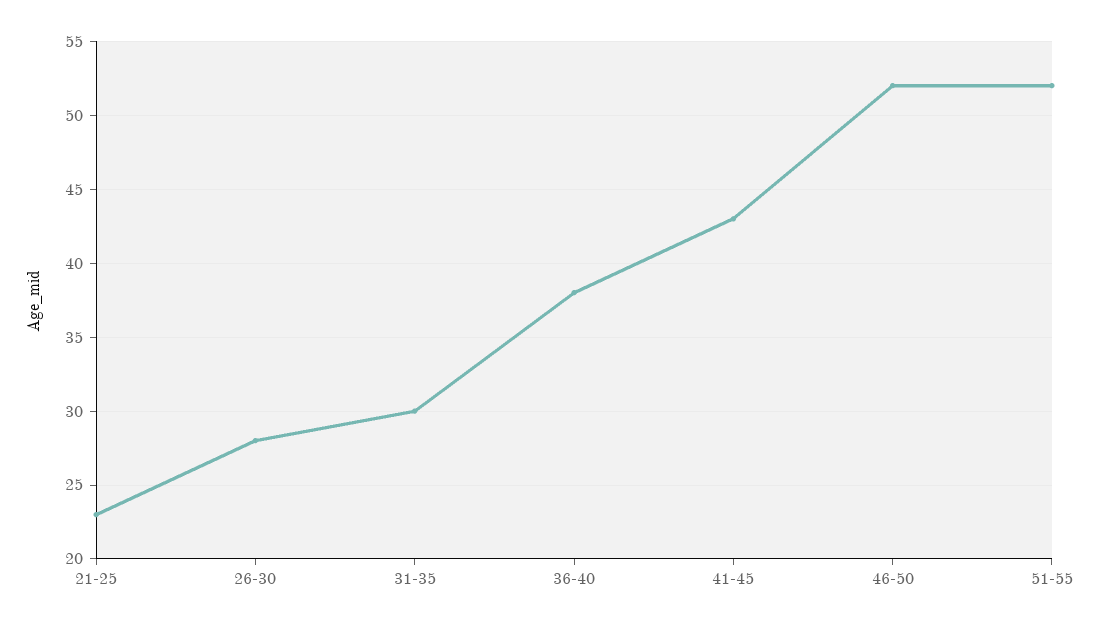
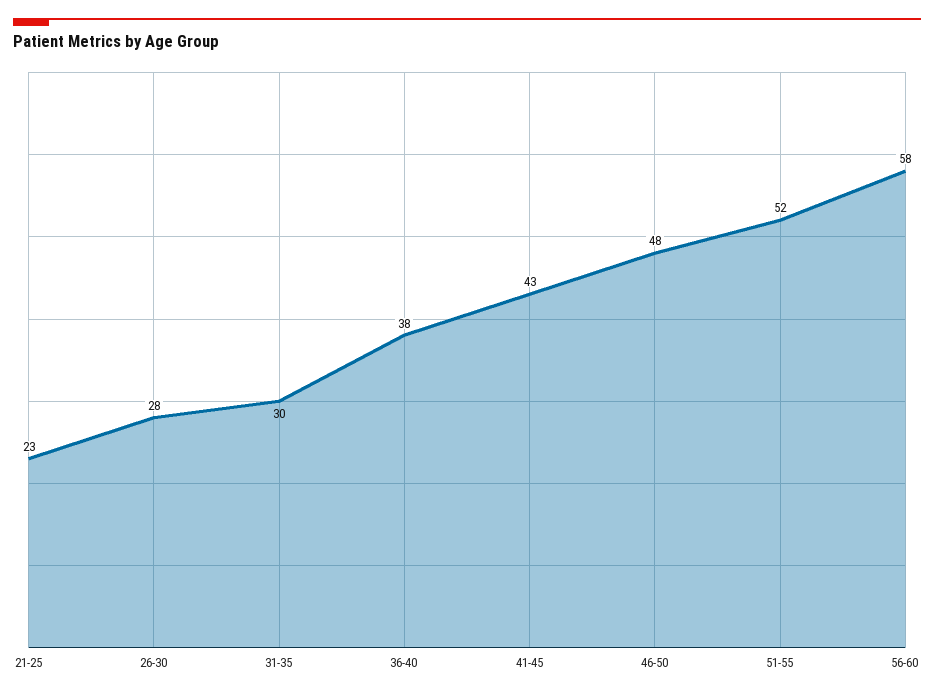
46-50: 52 -> 48
56-60: none -> 58

